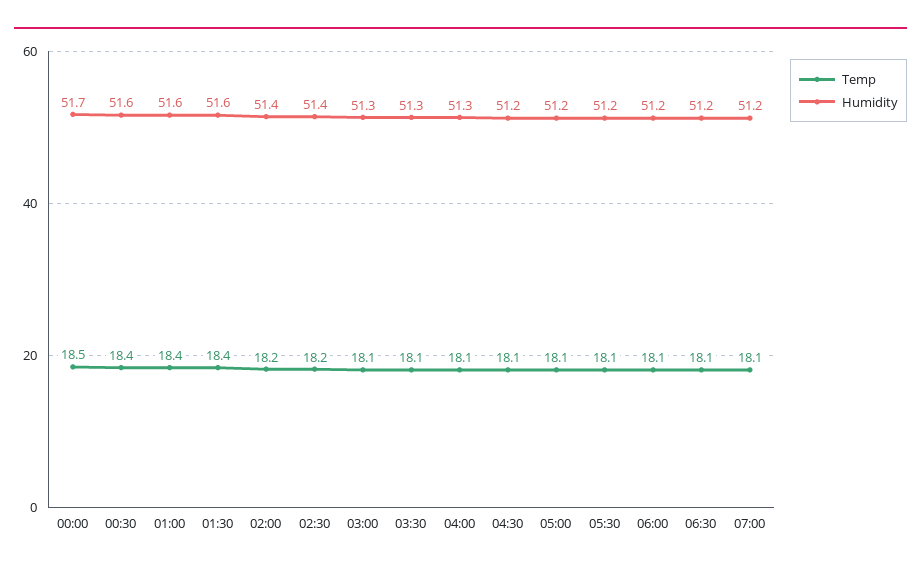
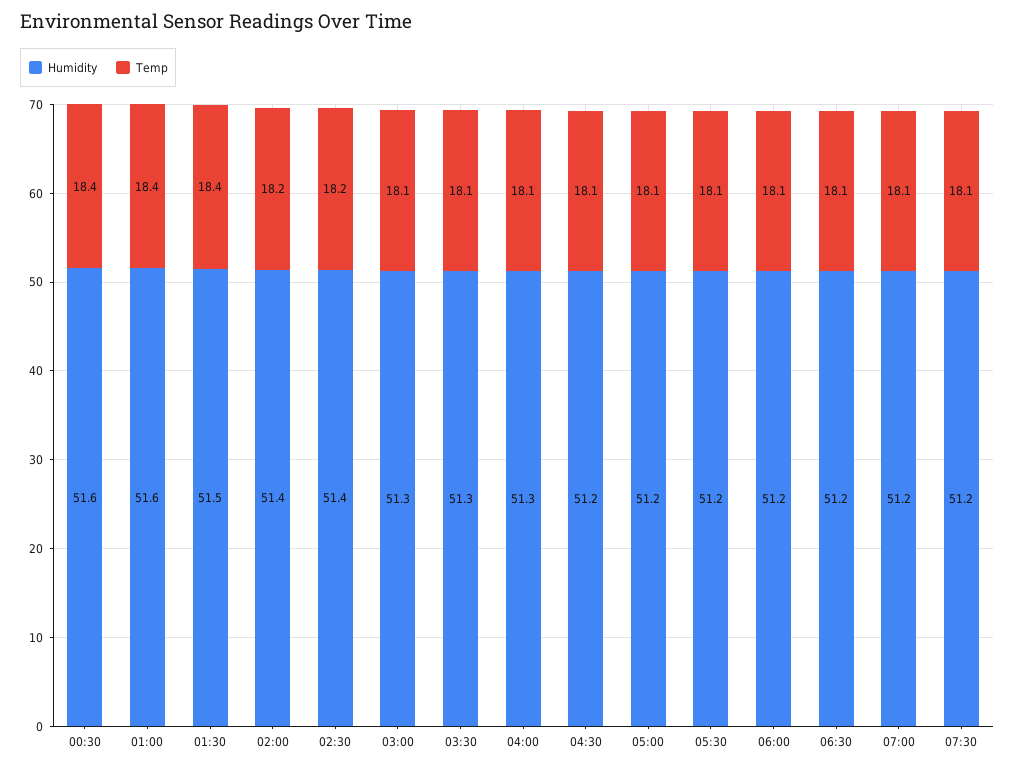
Temp, 00:00: 18.5 -> none
Humidity, 00:00: 51.7 -> none
Humidity, 01:30: 51.6 -> 51.5
Humidity, 07:30: none -> 51.2
Temp, 07:30: none -> 18.1

